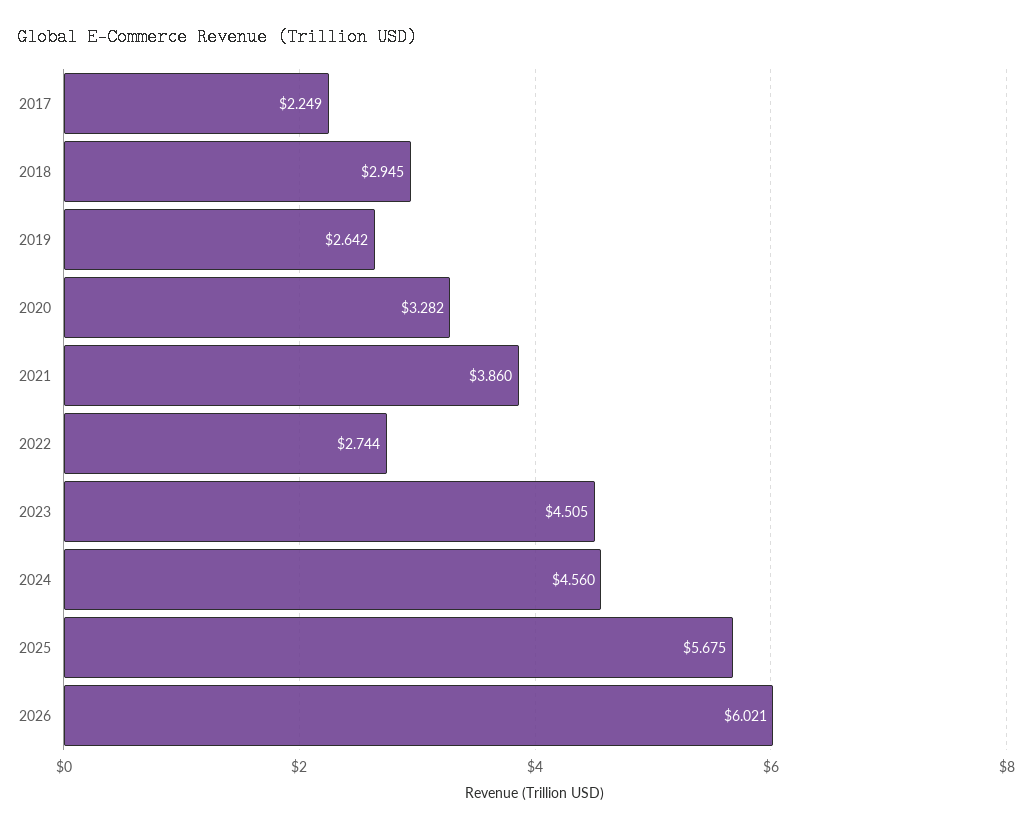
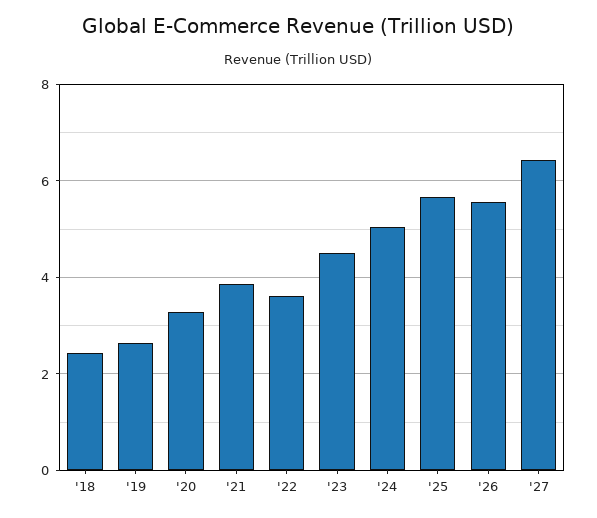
2017: 2.249 -> none
2018: 2.945 -> 2.4
2022: 2.744 -> 3.6
2024: 4.56 -> 5
2026: 6.021 -> 5.6
'27: none -> 6.4

